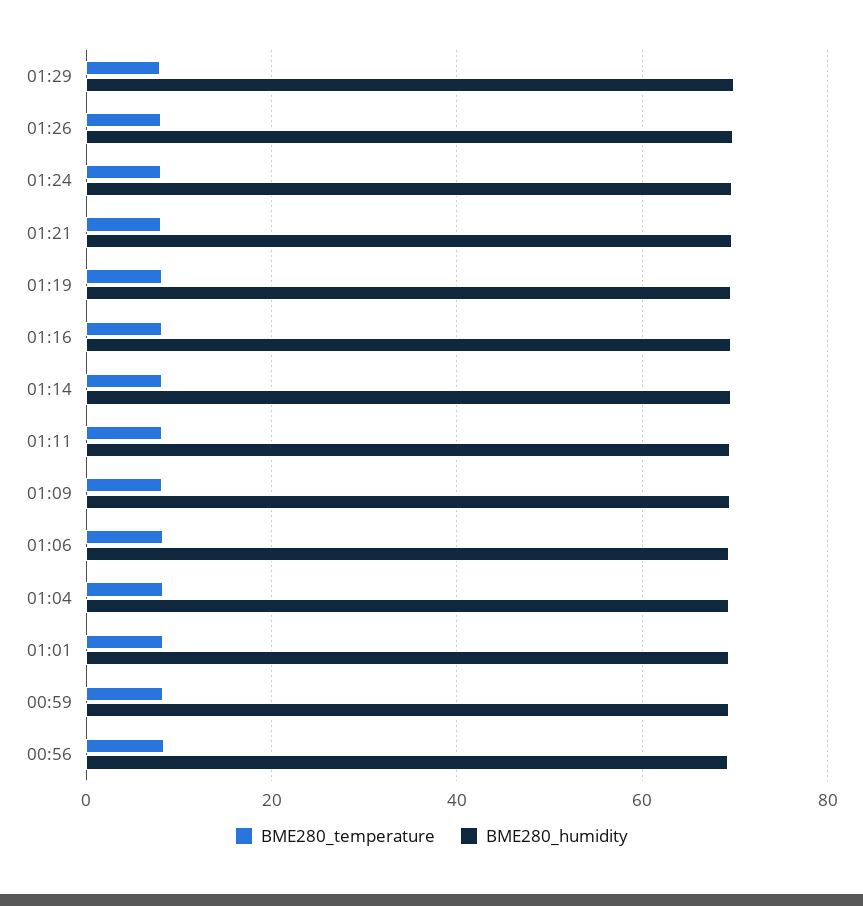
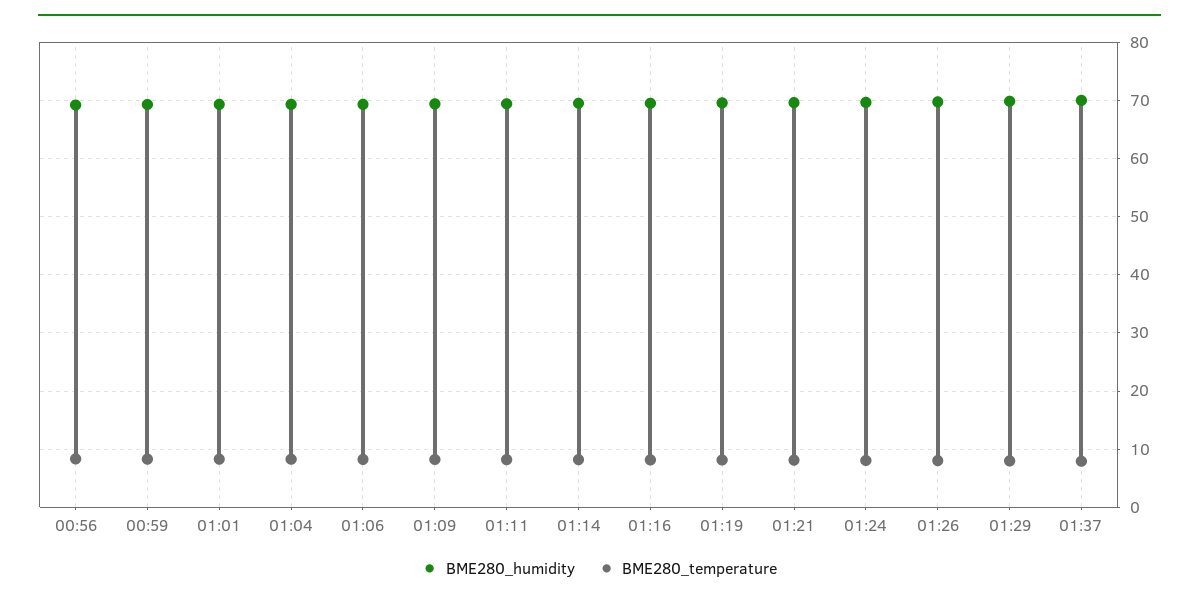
BME280_humidity, 01:37: none -> 70
BME280_temperature, 01:37: none -> 8

